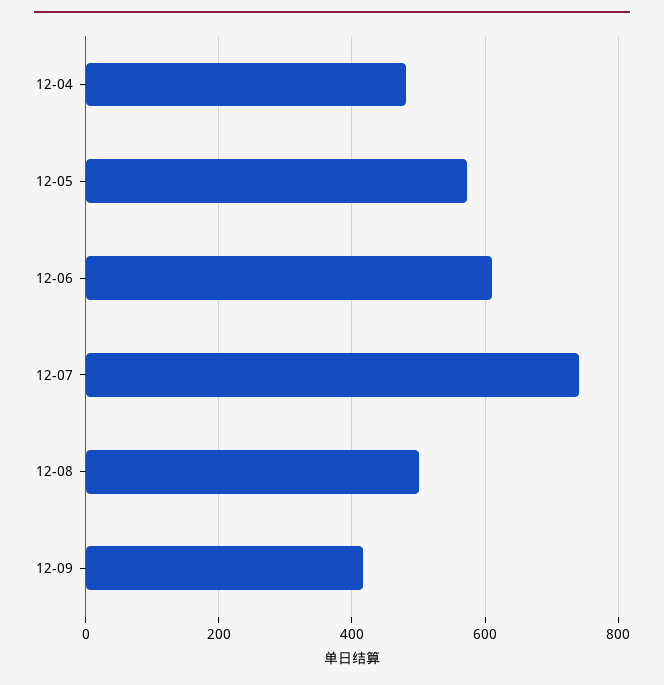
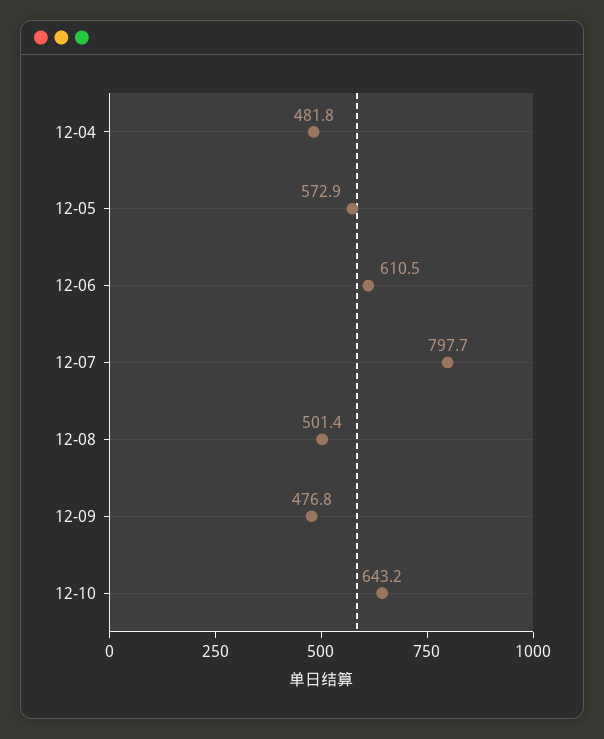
12-07: 740 -> 797.7
12-09: 420 -> 476.8
12-10: none -> 643.2

